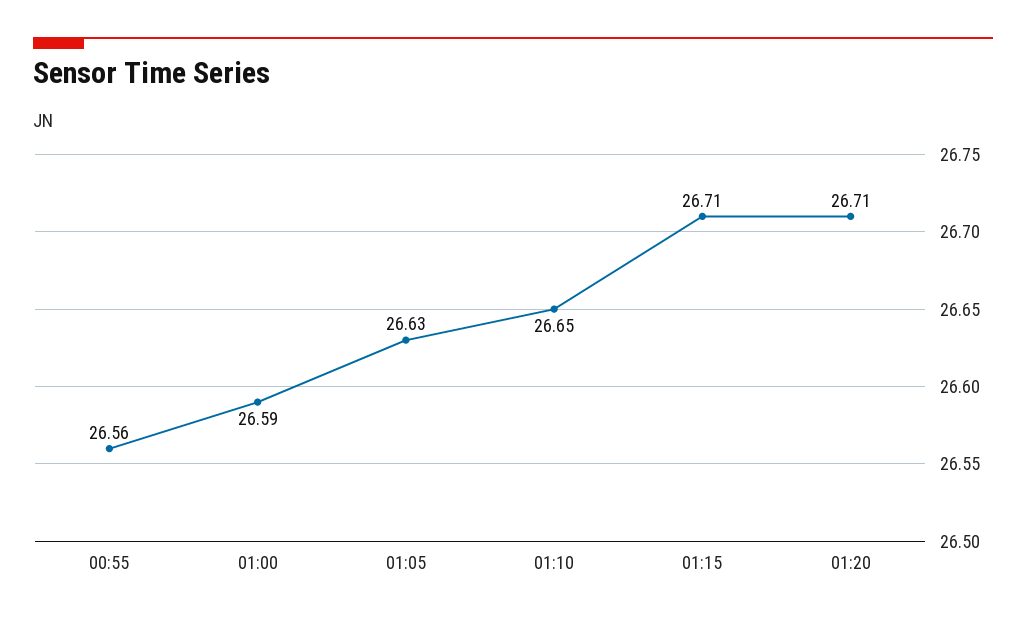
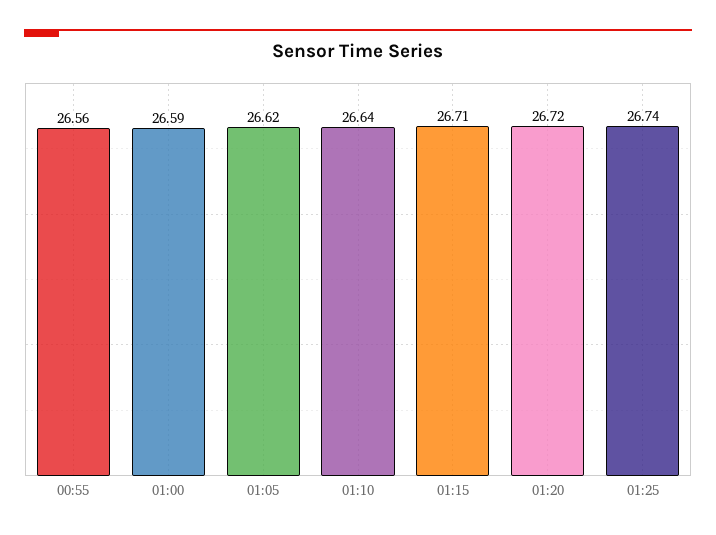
01:05: 26.63 -> 26.62
01:10: 26.65 -> 26.64
01:20: 26.71 -> 26.72
01:25: none -> 26.74

